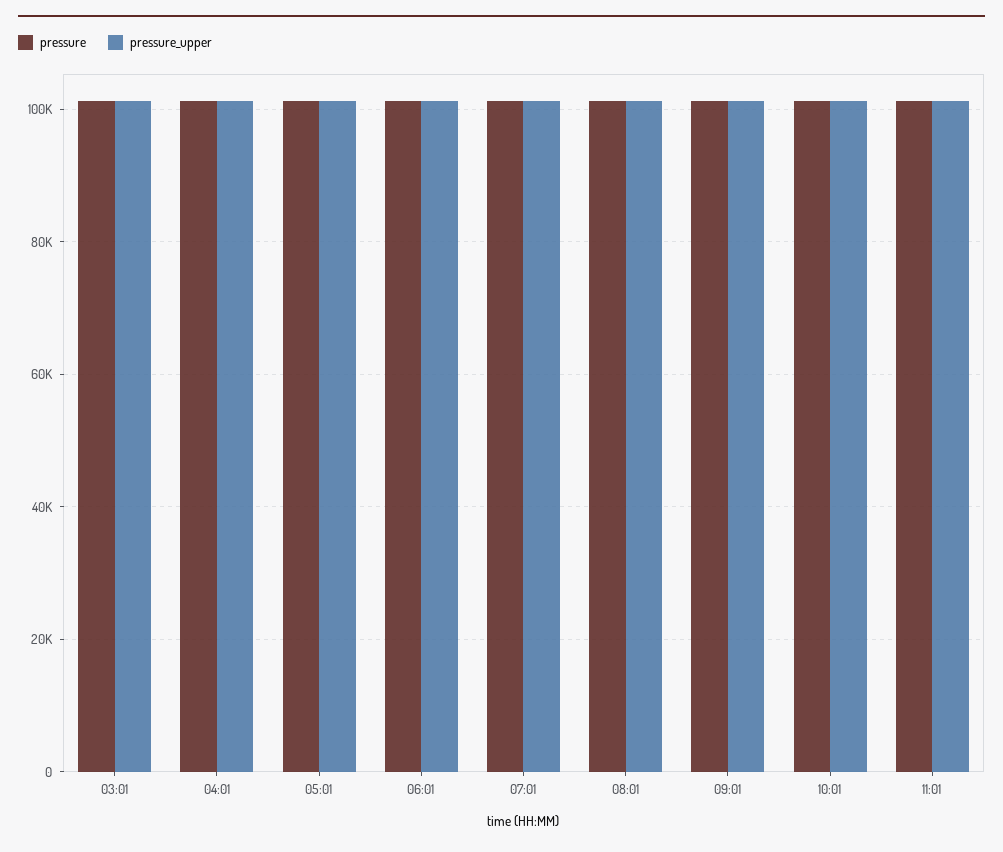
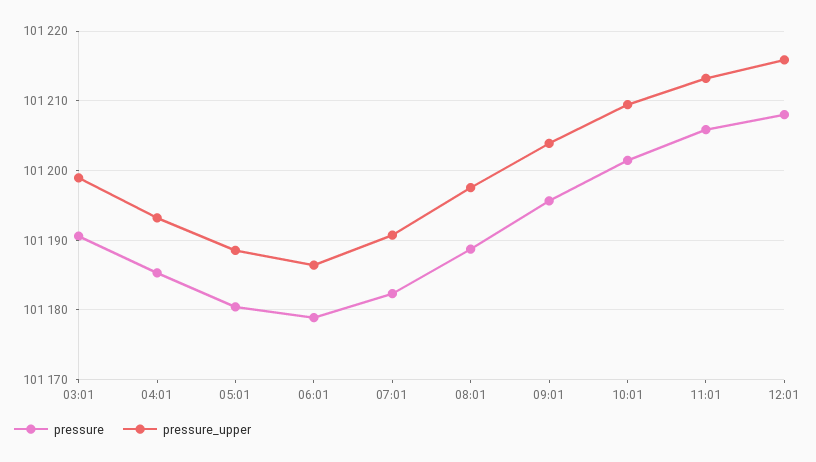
pressure, 12:01: none -> 101208
pressure_upper, 12:01: none -> 101216

